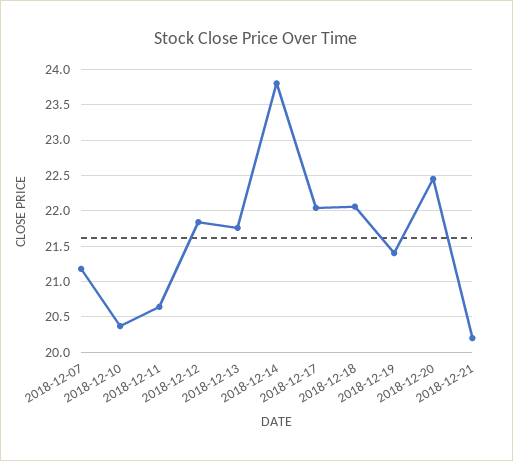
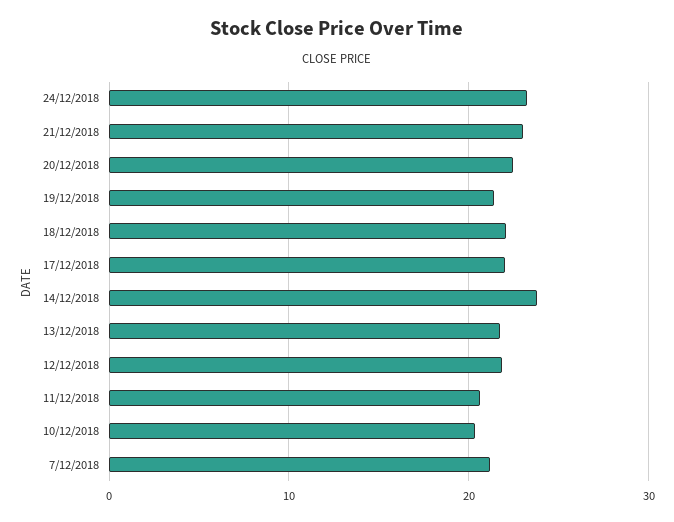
2018-12-21: 20.2 -> 23
24/12/2018: none -> 23

